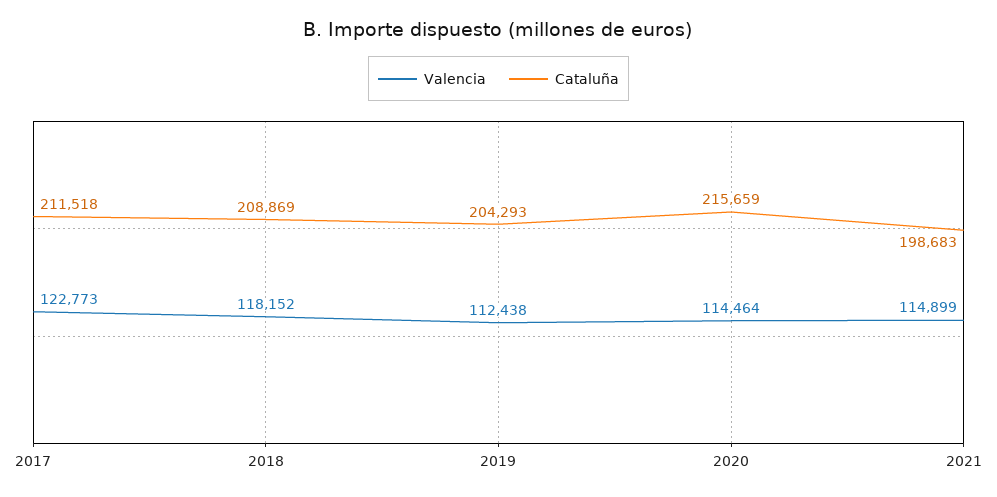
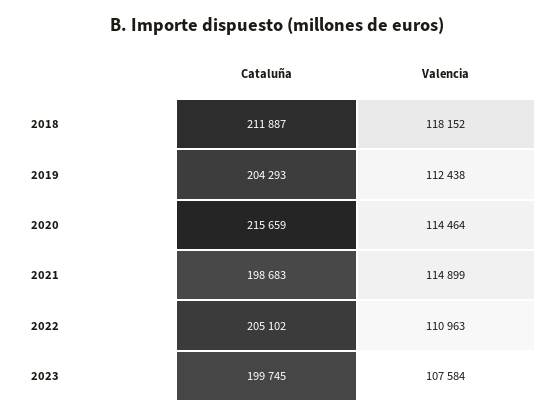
Valencia, 2017: 122773 -> none
Cataluña, 2017: 211518 -> none
Cataluña, 2018: 208869 -> 211887
Cataluña, 2022: none -> 205102
Valencia, 2022: none -> 110963
Cataluña, 2023: none -> 199745
Valencia, 2023: none -> 107584

